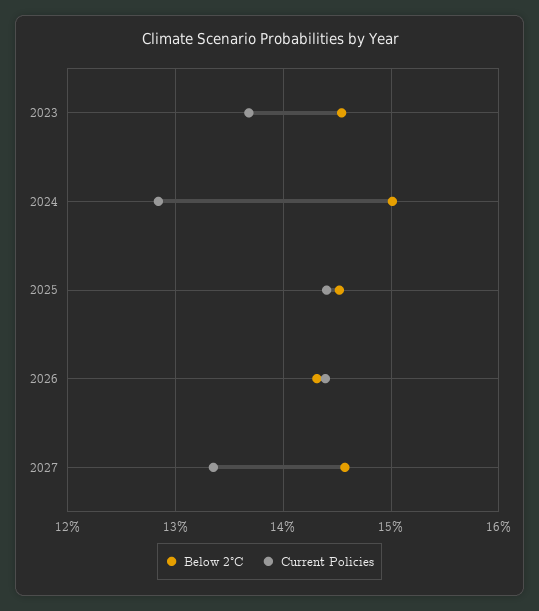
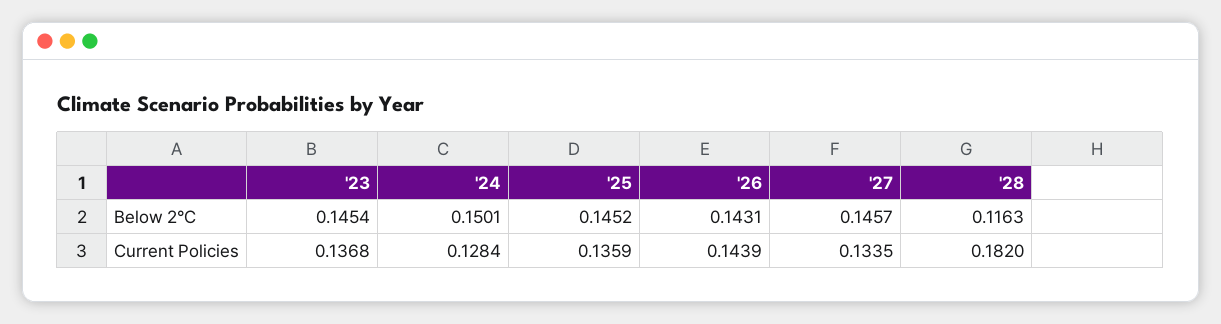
Current Policies, 2025: 0.144 -> 0.1359
Below 2°C, '28: none -> 0.1163
Current Policies, '28: none -> 0.182

